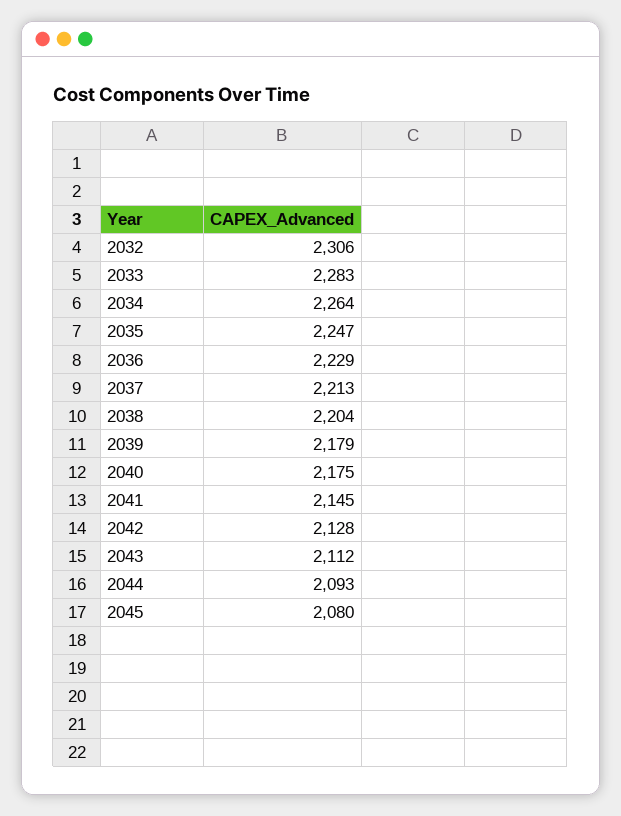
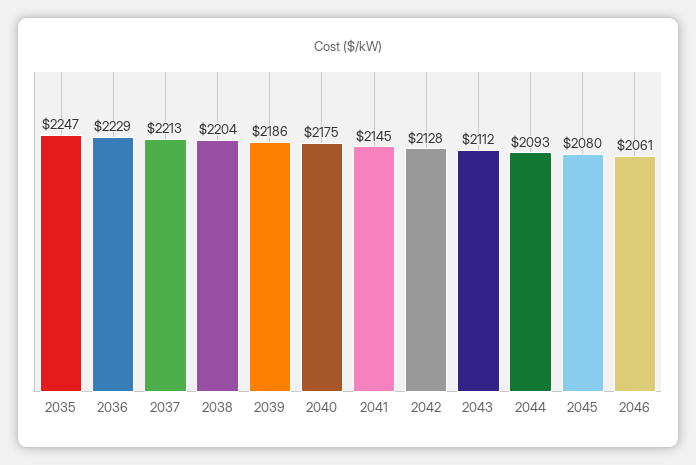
2032: 2306 -> none
2033: 2283 -> none
2034: 2264 -> none
2039: 2179 -> 2186
2046: none -> 2061

